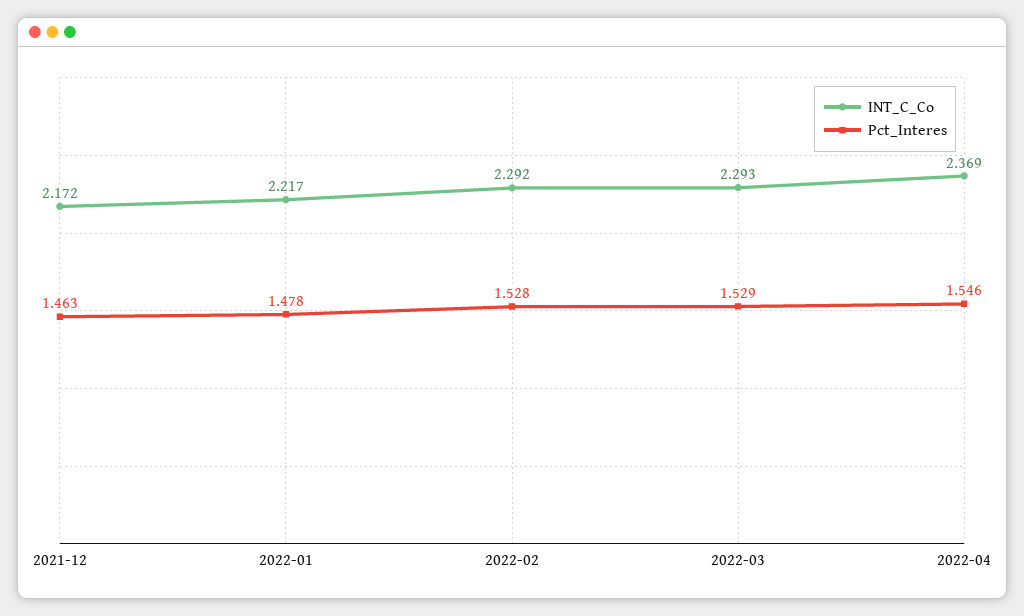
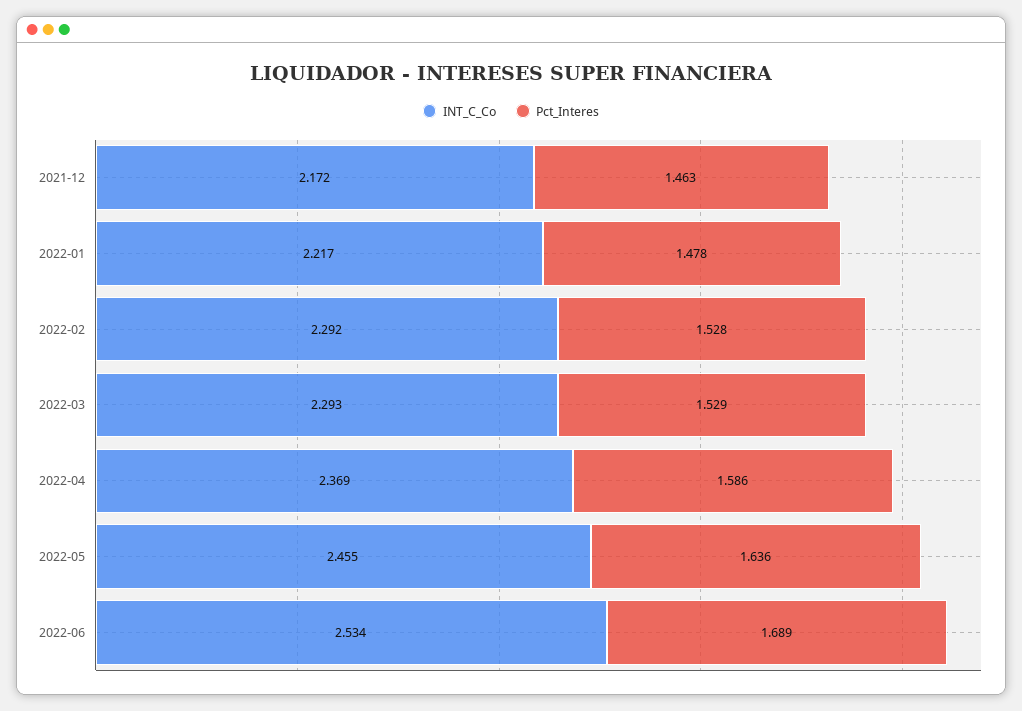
Pct_Interes, 2022-04: 1.546 -> 1.586
INT_C_Co, 2022-05: none -> 2.455
Pct_Interes, 2022-05: none -> 1.636
INT_C_Co, 2022-06: none -> 2.534
Pct_Interes, 2022-06: none -> 1.689

